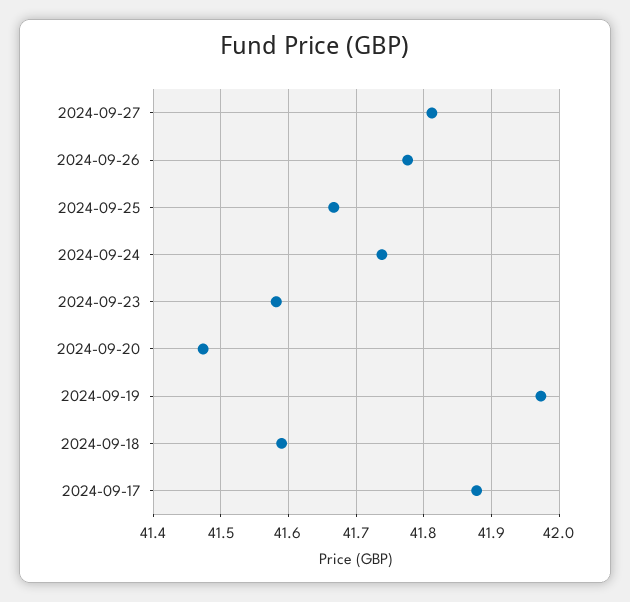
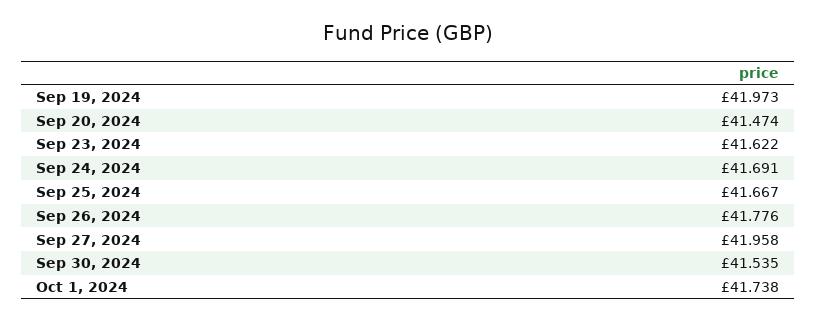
2024-09-27: 41.81 -> 41.958
2024-09-24: 41.74 -> 41.691
2024-09-23: 41.58 -> 41.622
2024-09-18: 41.59 -> none
2024-09-17: 41.88 -> none
Sep 30, 2024: none -> 41.535
Oct 1, 2024: none -> 41.738

